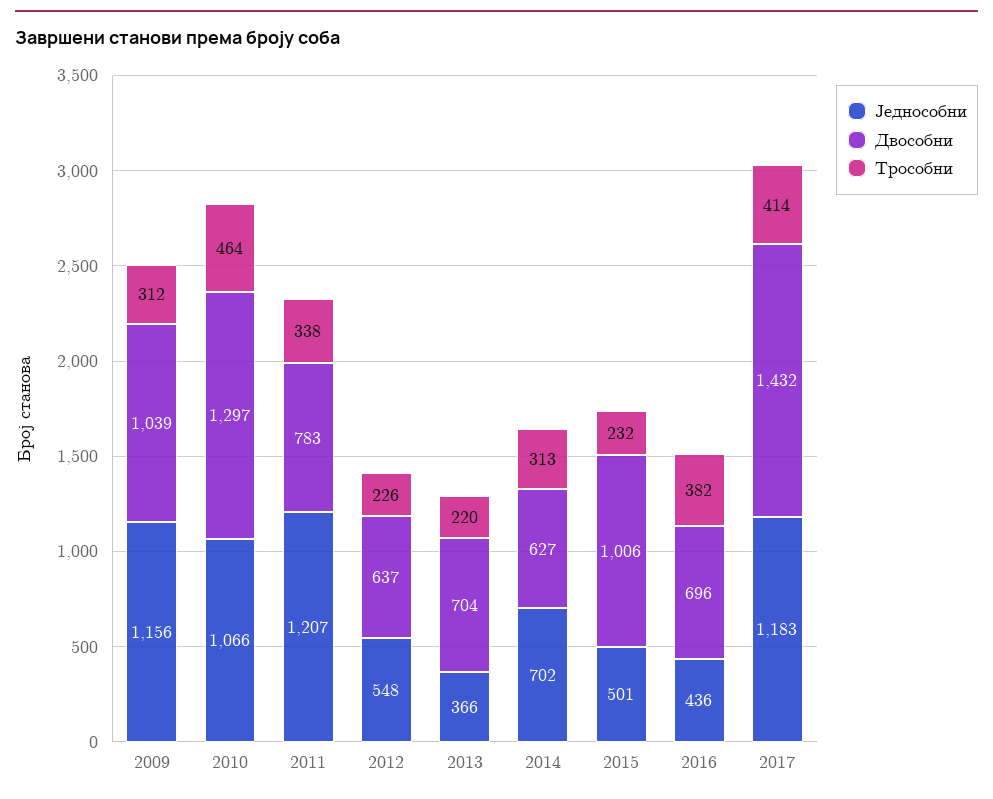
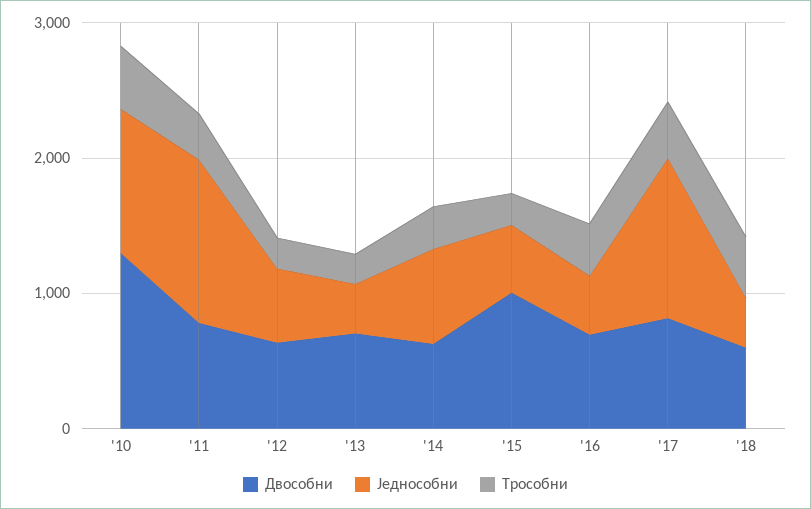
Једнособни, 2009: 1156 -> none
Двособни, 2009: 1039 -> none
Трособни, 2009: 312 -> none
Двособни, 2017: 1432 -> 800
Двособни, '18: none -> 600
Једнособни, '18: none -> 400
Трособни, '18: none -> 400

